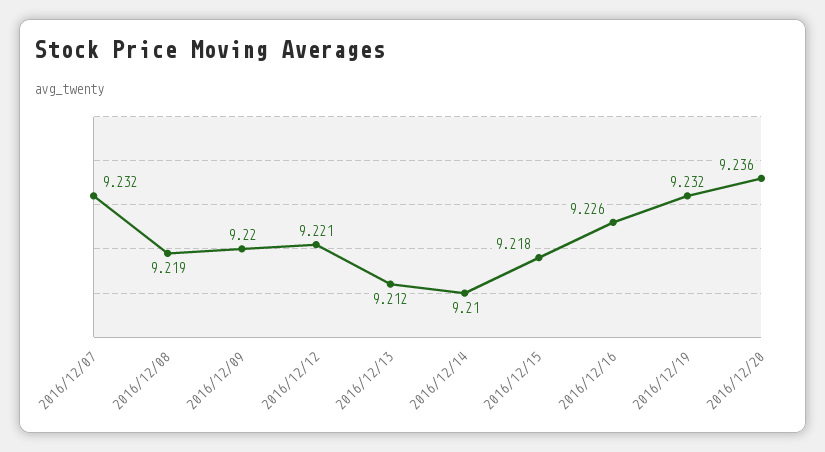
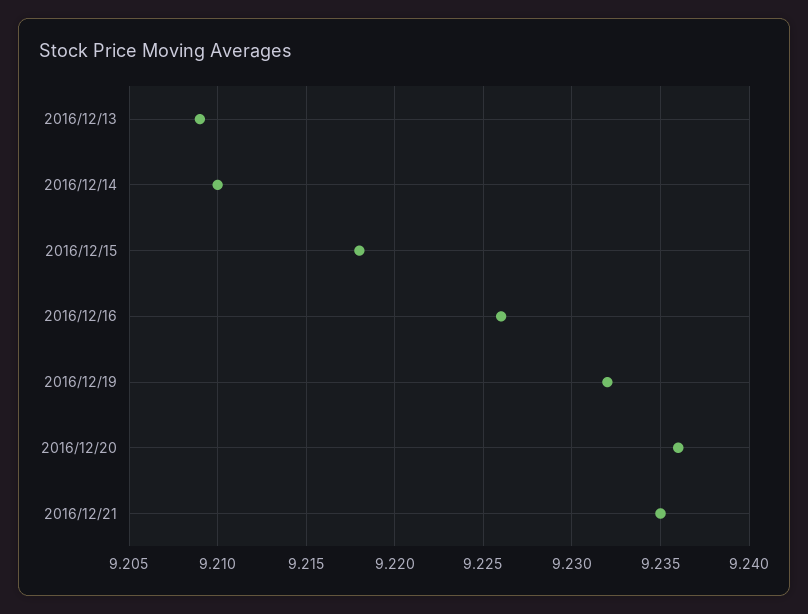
2016/12/07: 9.232 -> none
2016/12/08: 9.219 -> none
2016/12/09: 9.22 -> none
2016/12/12: 9.221 -> none
2016/12/13: 9.212 -> 9.209
2016/12/21: none -> 9.235

